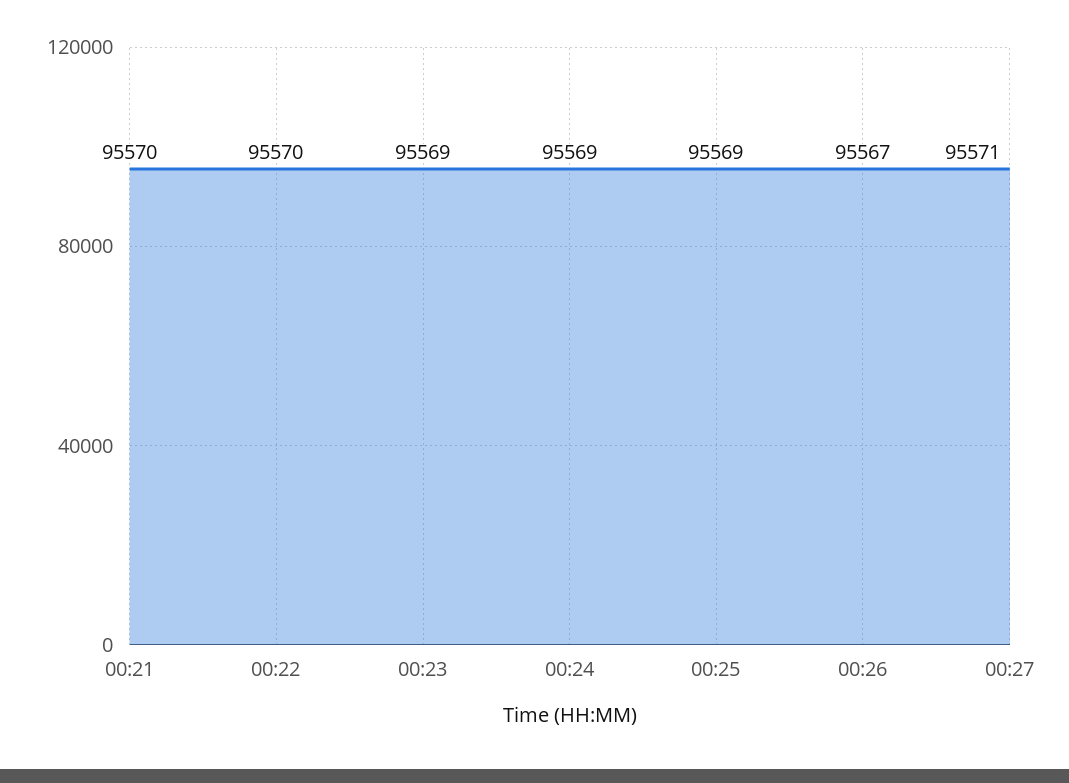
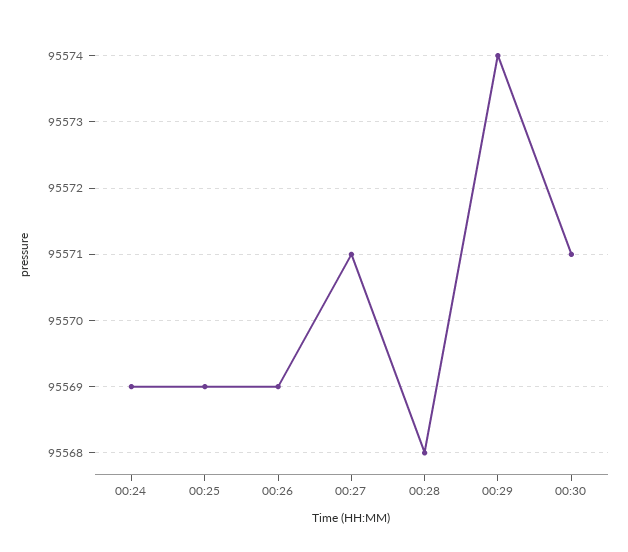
00:21: 95570 -> none
00:22: 95570 -> none
00:23: 95569 -> none
00:26: 95567 -> 95569
00:28: none -> 95568
00:29: none -> 95574
00:30: none -> 95571

